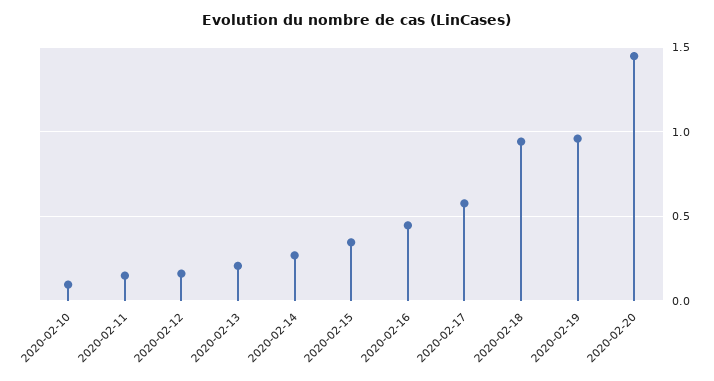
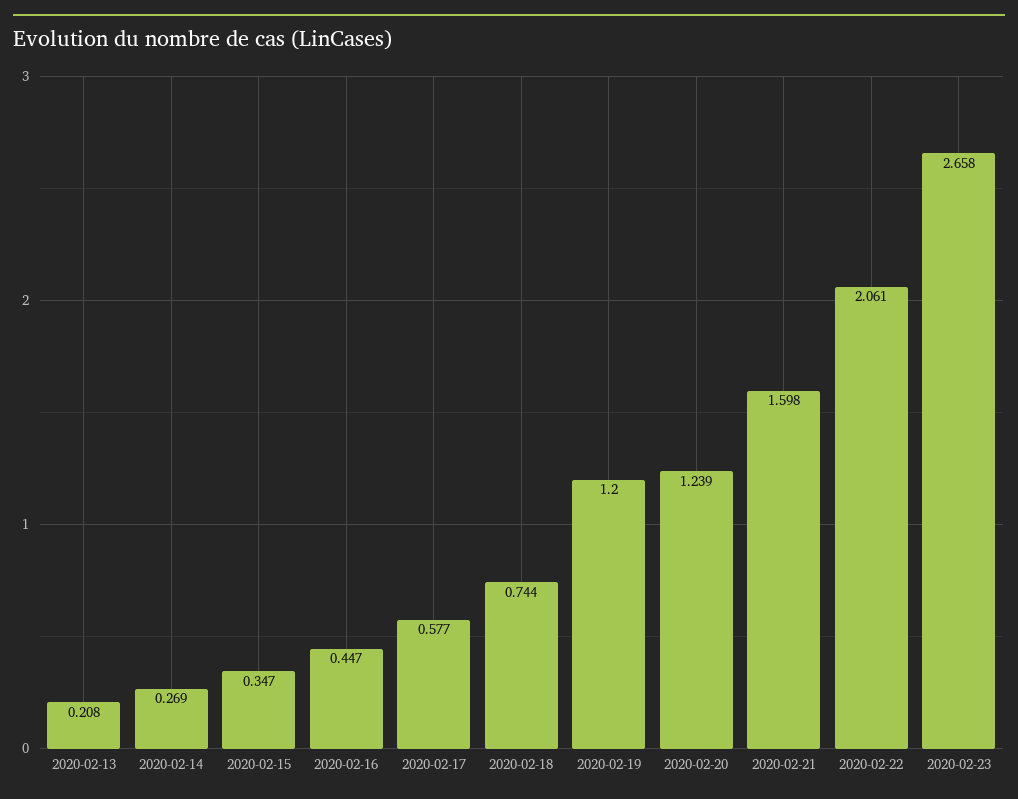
2020-02-10: 0.1 -> none
2020-02-11: 0.15 -> none
2020-02-12: 0.15 -> none
2020-02-18: 0.95 -> 0.744
2020-02-19: 0.95 -> 1.2
2020-02-20: 1.45 -> 1.239
2020-02-21: none -> 1.598
2020-02-22: none -> 2.061
2020-02-23: none -> 2.658

